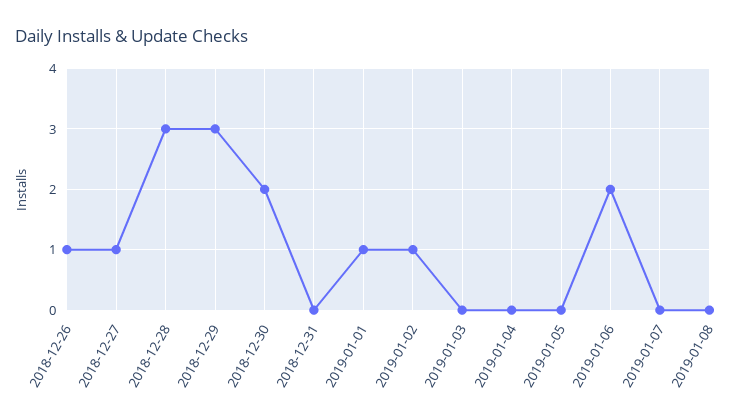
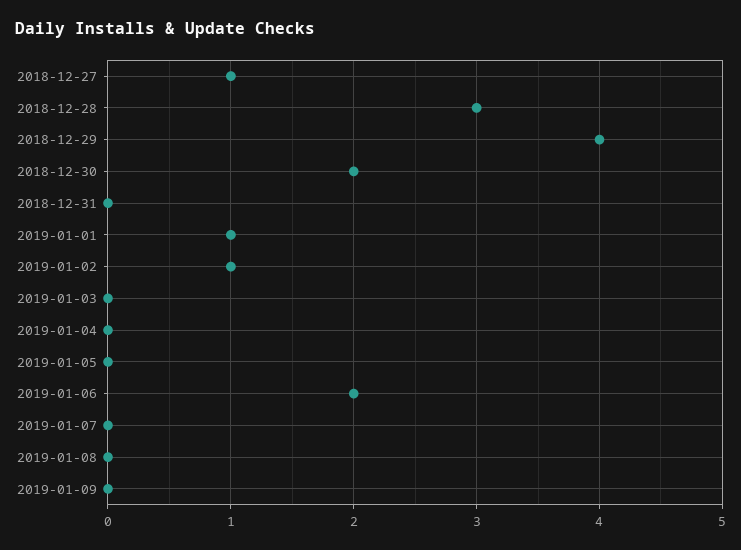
2018-12-26: 1 -> none
2018-12-29: 3 -> 4
2019-01-09: none -> 0

